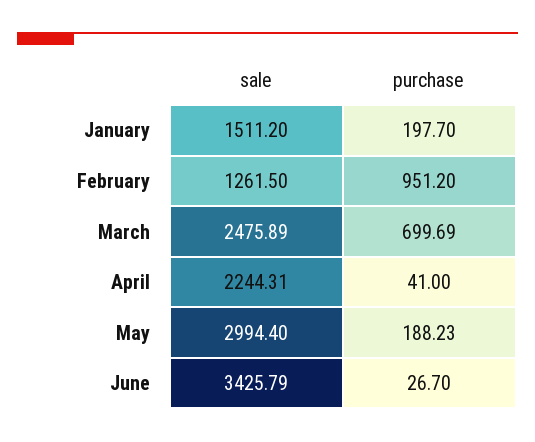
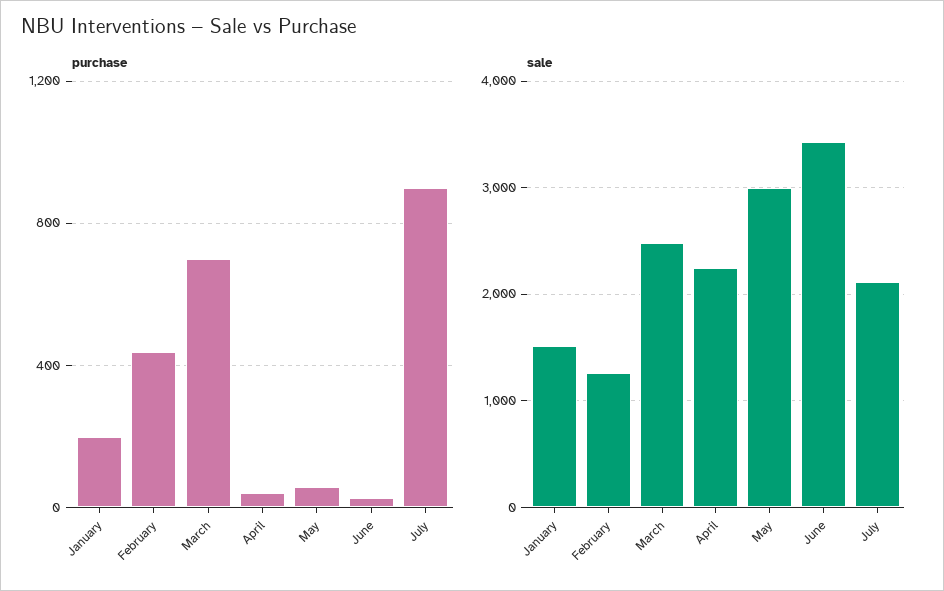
purchase, February: 951.2 -> 450
purchase, May: 188.23 -> 50
purchase, July: none -> 900
sale, July: none -> 2100

